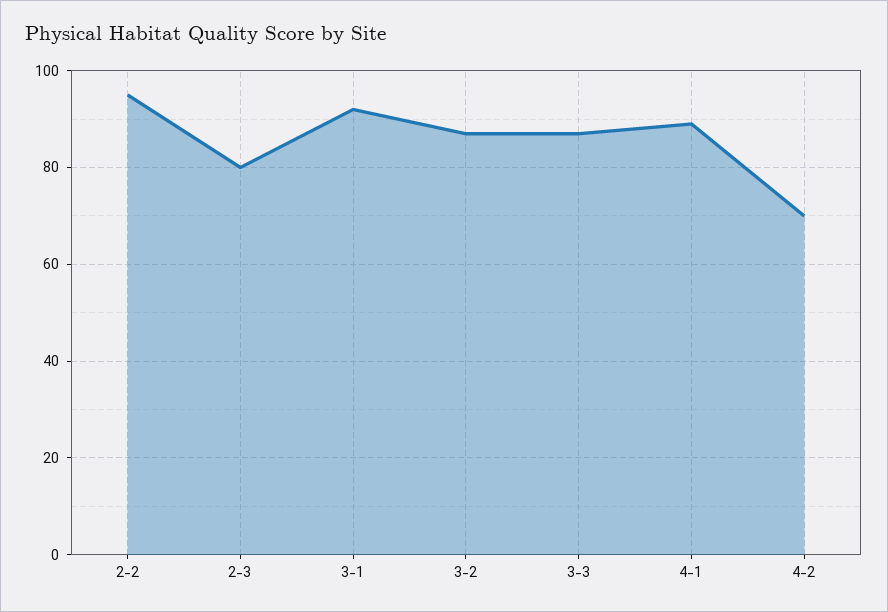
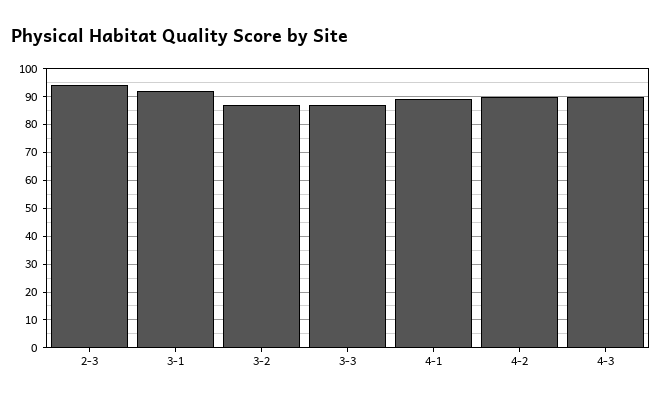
2-2: 95 -> none
2-3: 80 -> 95
4-2: 70 -> 90
4-3: none -> 90

